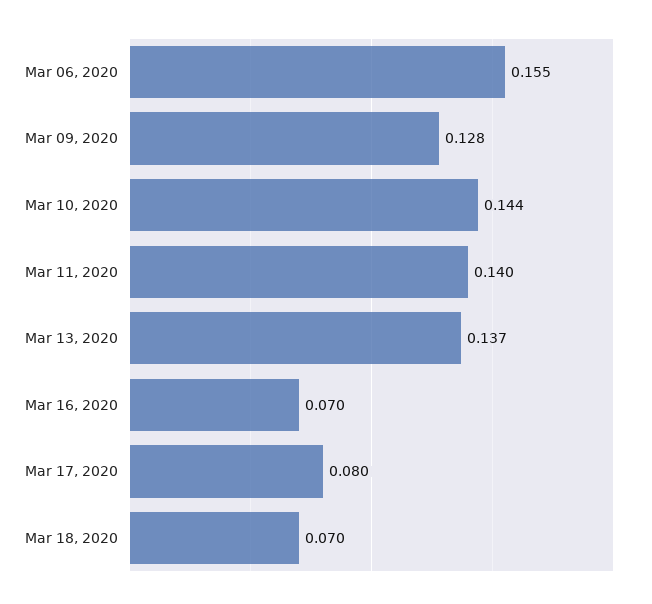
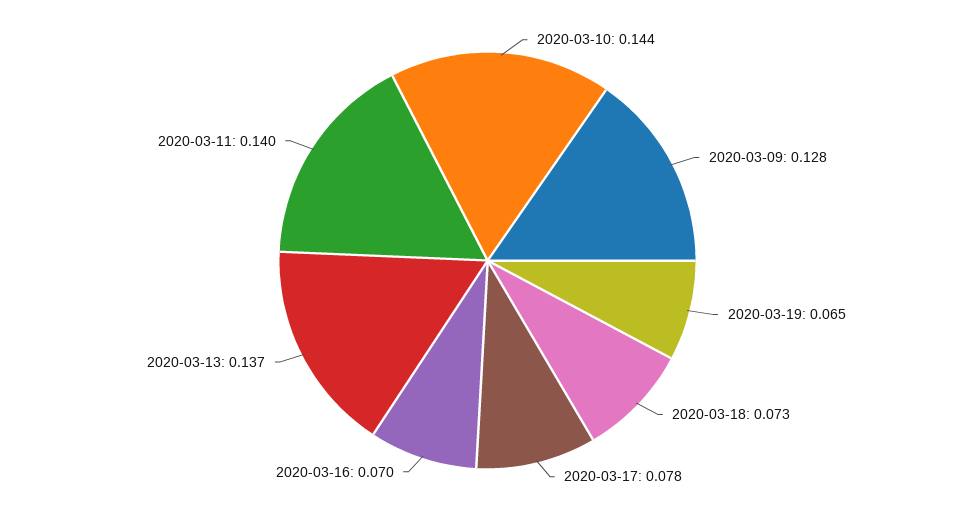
Mar 06, 2020: 0.155 -> none
Mar 17, 2020: 0.08 -> 0.078
Mar 18, 2020: 0.07 -> 0.073
2020-03-19: none -> 0.065

